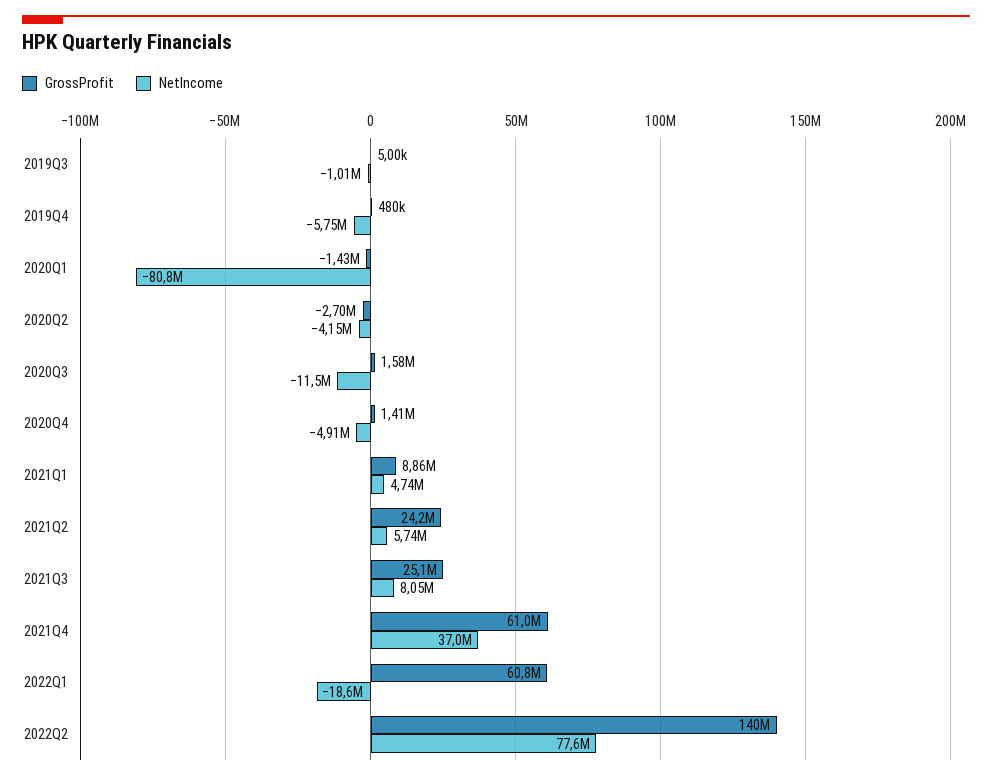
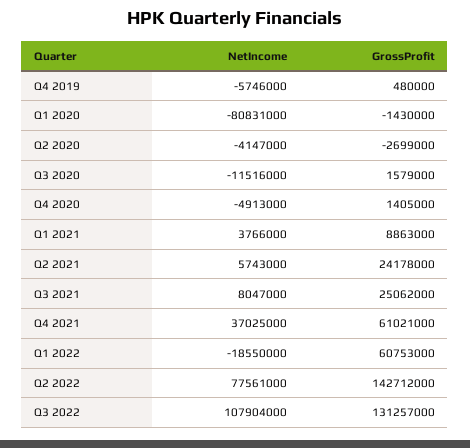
GrossProfit, 2019Q3: 5000 -> none
NetIncome, 2019Q3: -1010000 -> none
NetIncome, 2021Q1: 4740000 -> 3766000
GrossProfit, 2022Q2: 140000000 -> 142712000
NetIncome, Q3 2022: none -> 107904000
GrossProfit, Q3 2022: none -> 131257000

